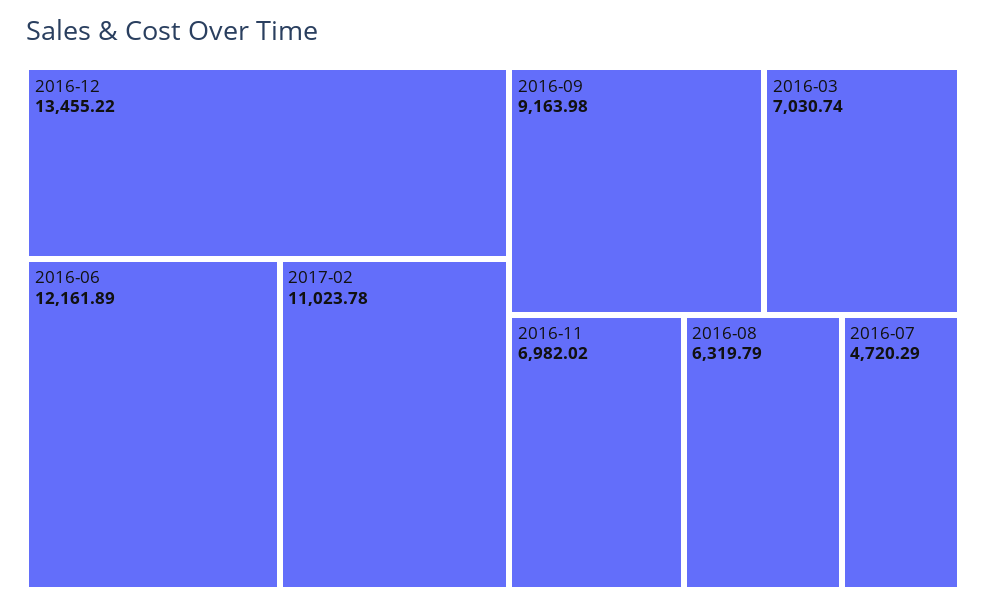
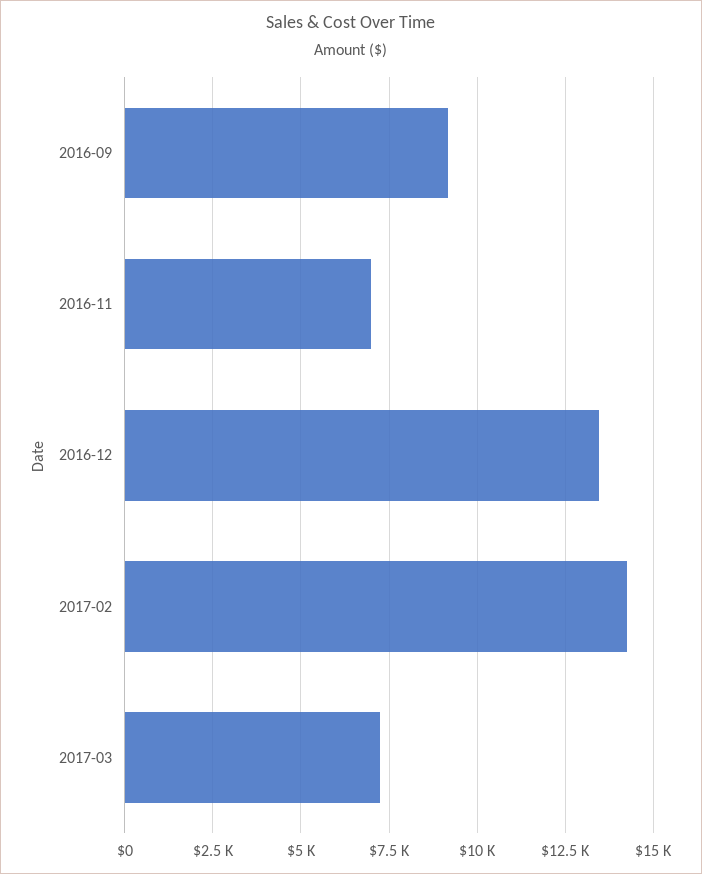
2016-06: 12161.89 -> none
2017-02: 11023.78 -> 14250
2016-03: 7030.74 -> none
2016-08: 6319.79 -> none
2016-07: 4720.29 -> none
2017-03: none -> 7250

